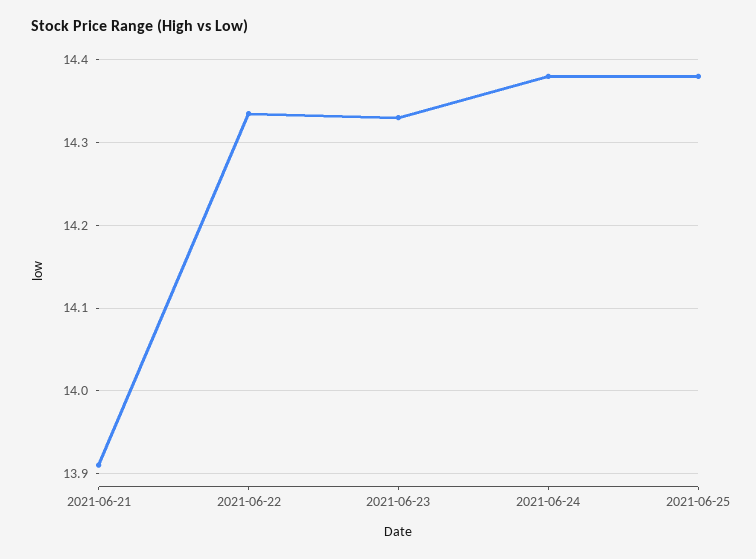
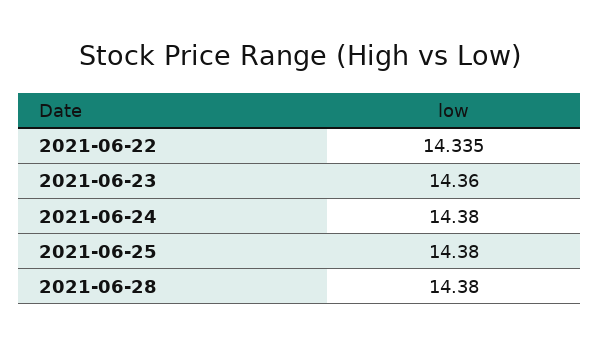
2021-06-21: 13.91 -> none
2021-06-23: 14.33 -> 14.36
2021-06-28: none -> 14.38

